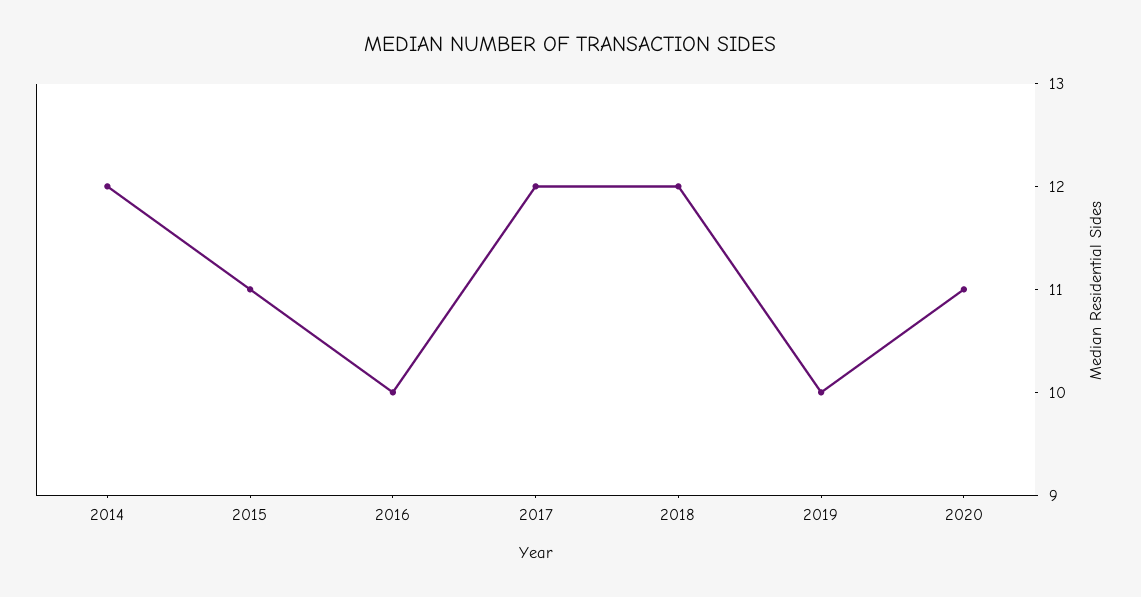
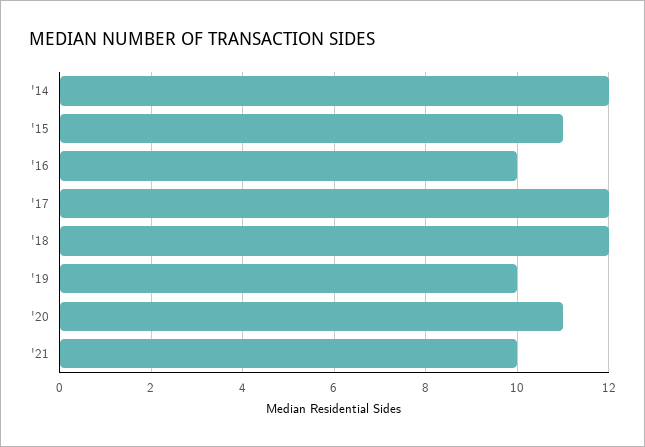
'21: none -> 10

